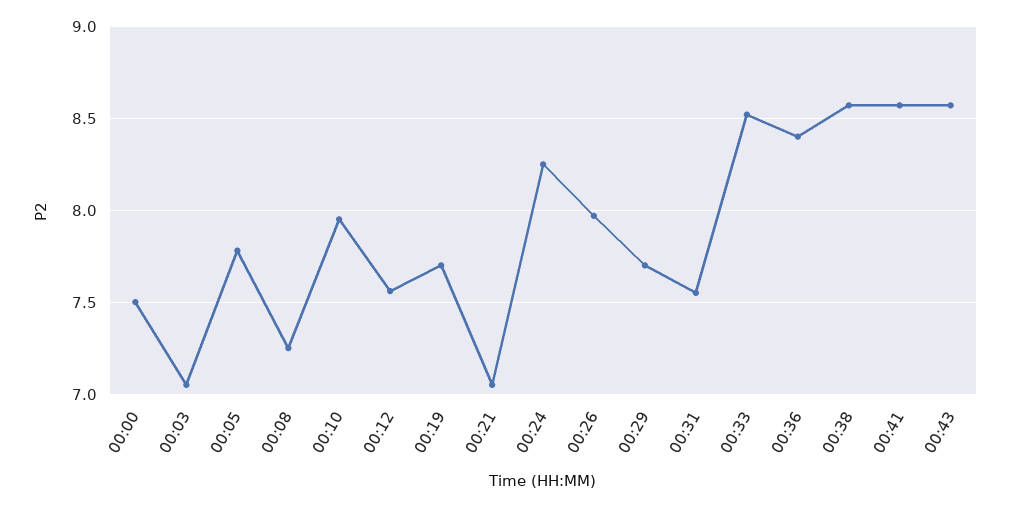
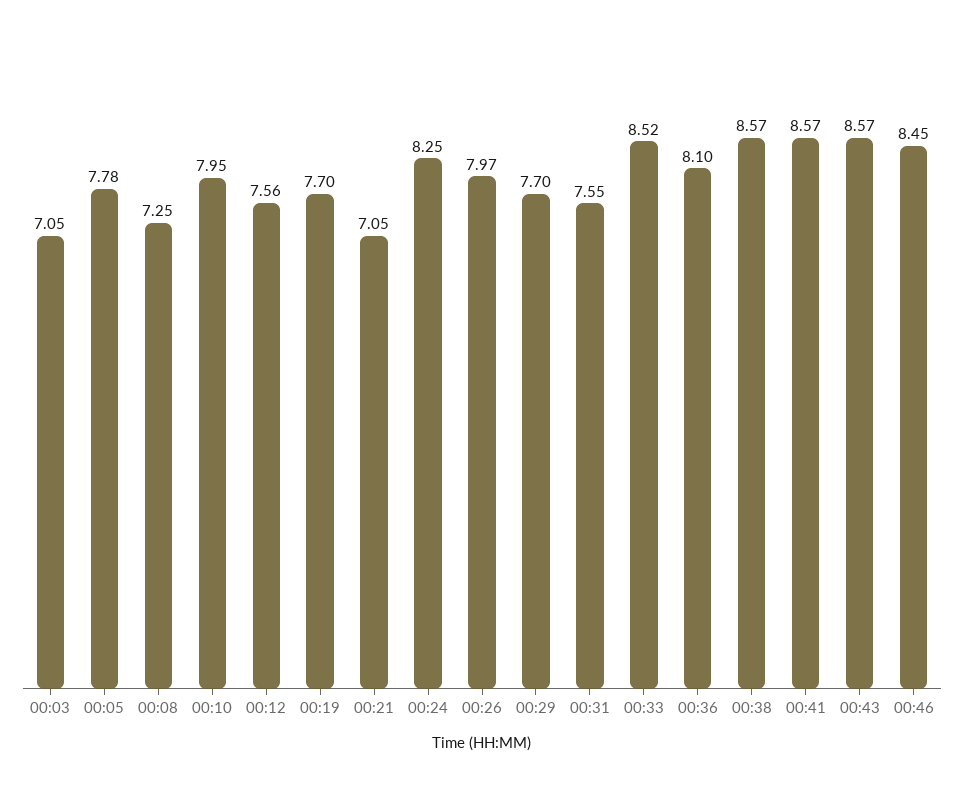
00:00: 7.5 -> none
00:36: 8.4 -> 8.1
00:46: none -> 8.45

